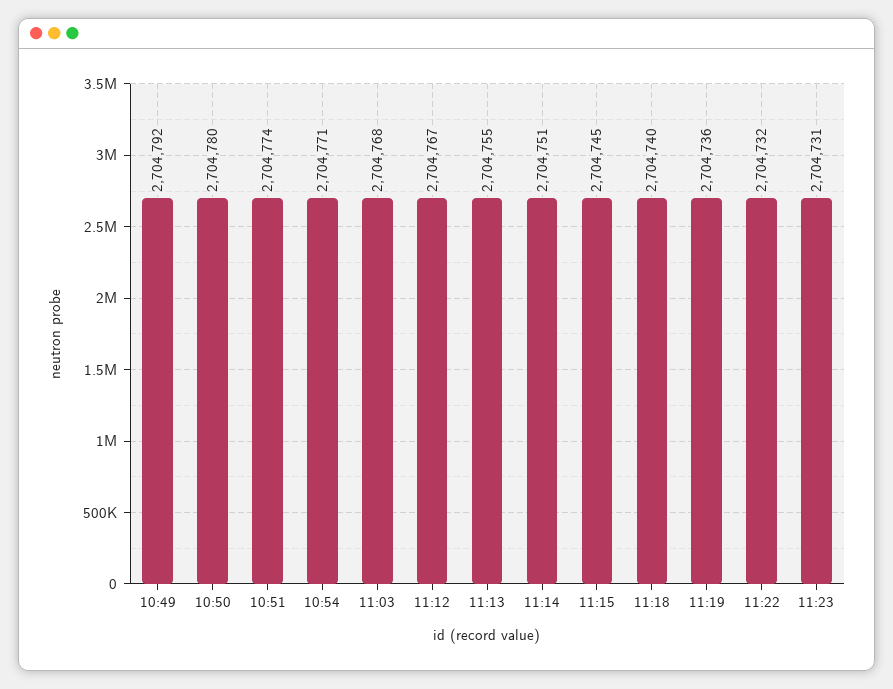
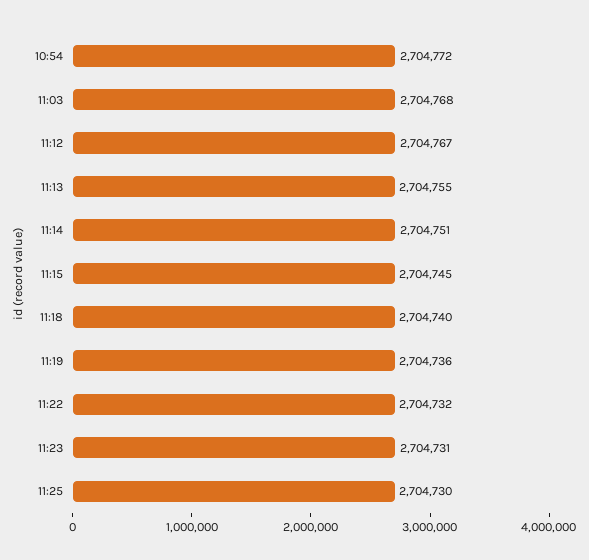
10:49: 2704792 -> none
10:50: 2704780 -> none
10:51: 2704774 -> none
10:54: 2704771 -> 2704772
11:25: none -> 2704730

